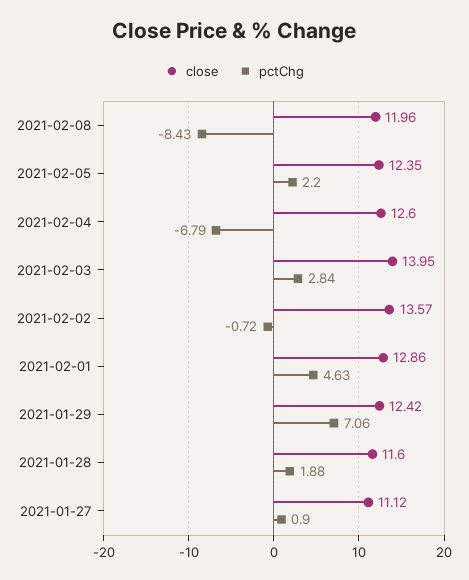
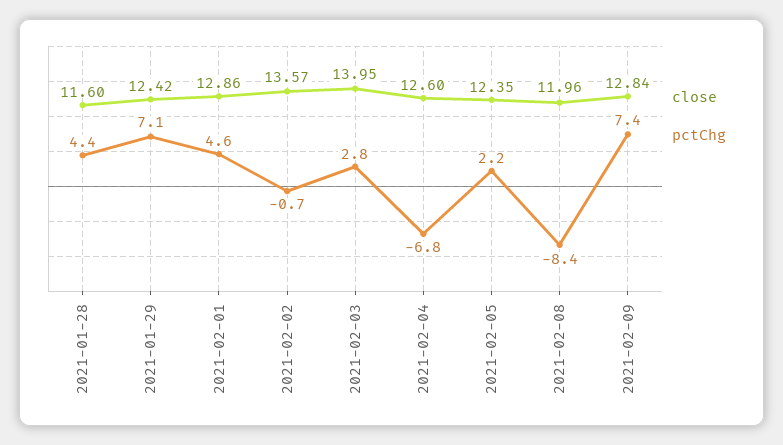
pctChg, 2021-01-28: 1.88 -> 4.4
close, 2021-01-27: 11.12 -> none
pctChg, 2021-01-27: 0.9 -> none
close, 2021-02-09: none -> 12.84
pctChg, 2021-02-09: none -> 7.4

